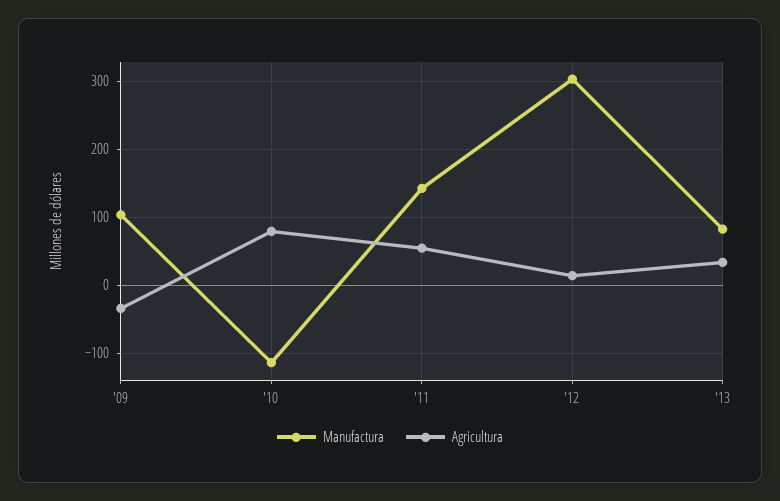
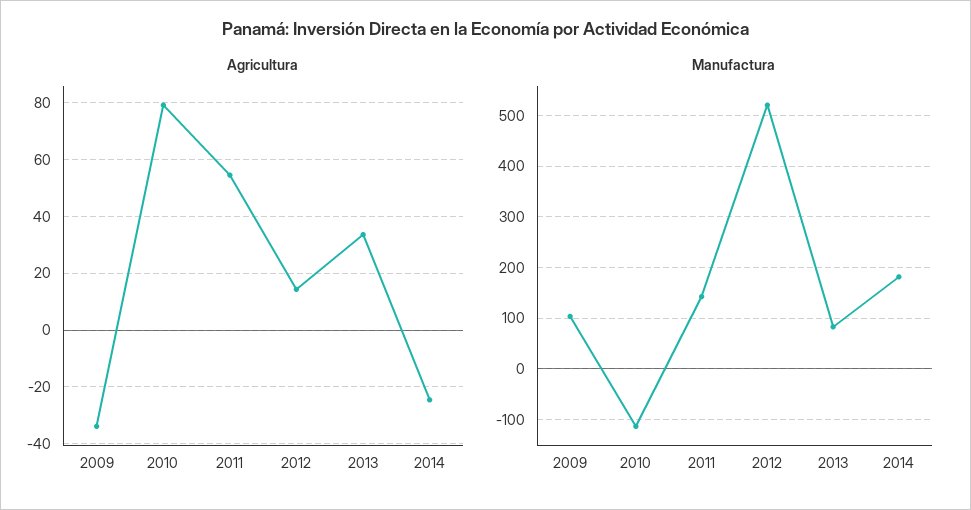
Manufactura, '12: 300 -> 520
Agricultura, 2014: none -> -25
Manufactura, 2014: none -> 180

